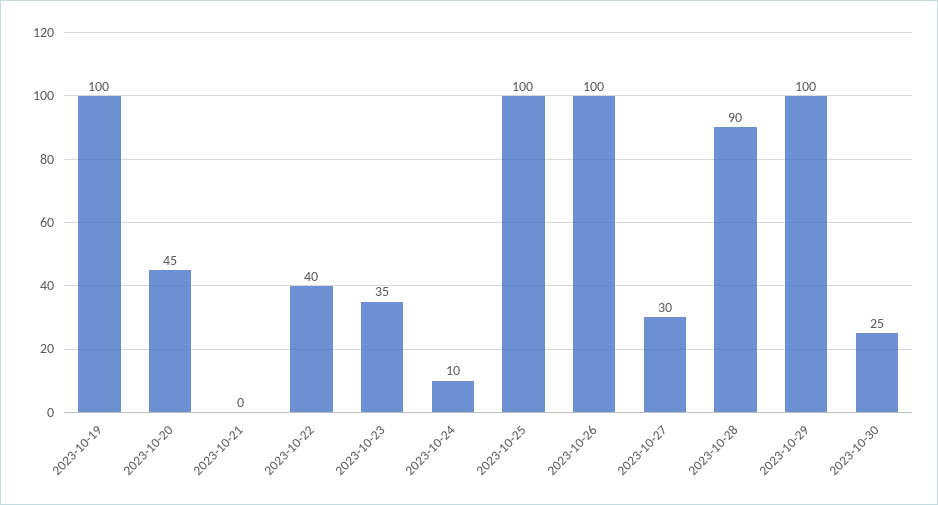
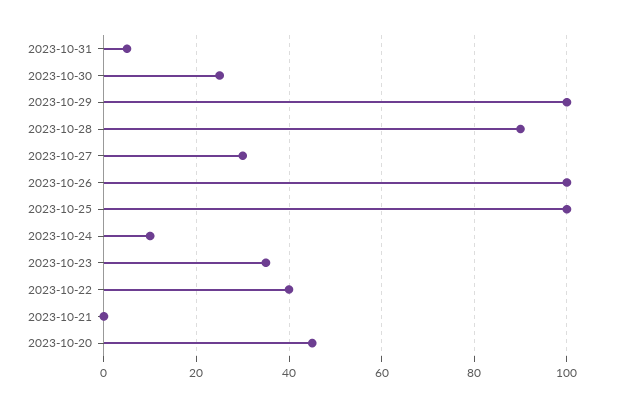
2023-10-19: 100 -> none
2023-10-31: none -> 5

